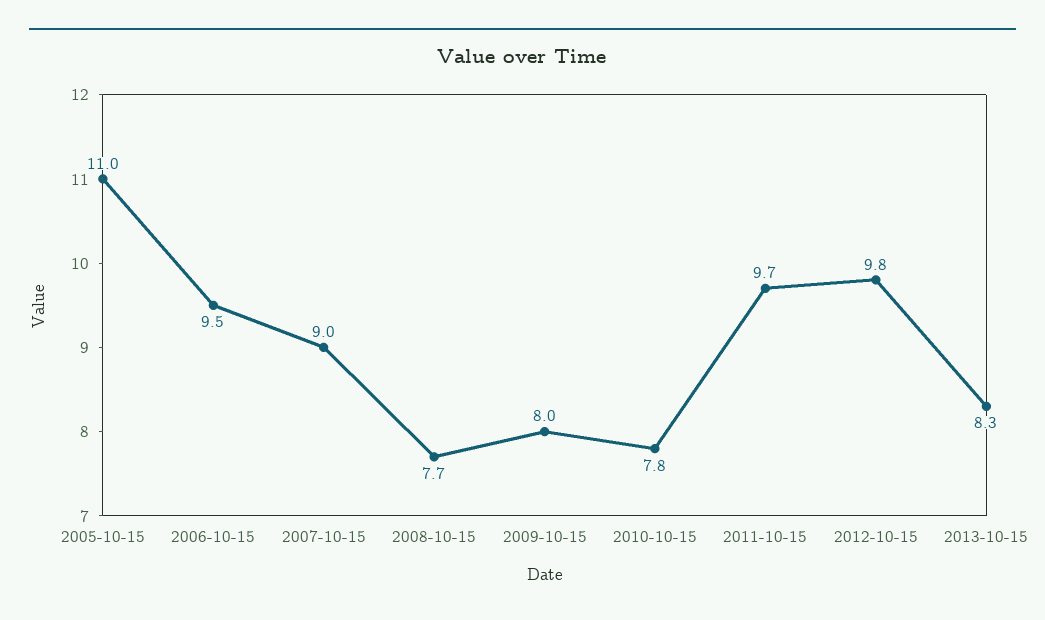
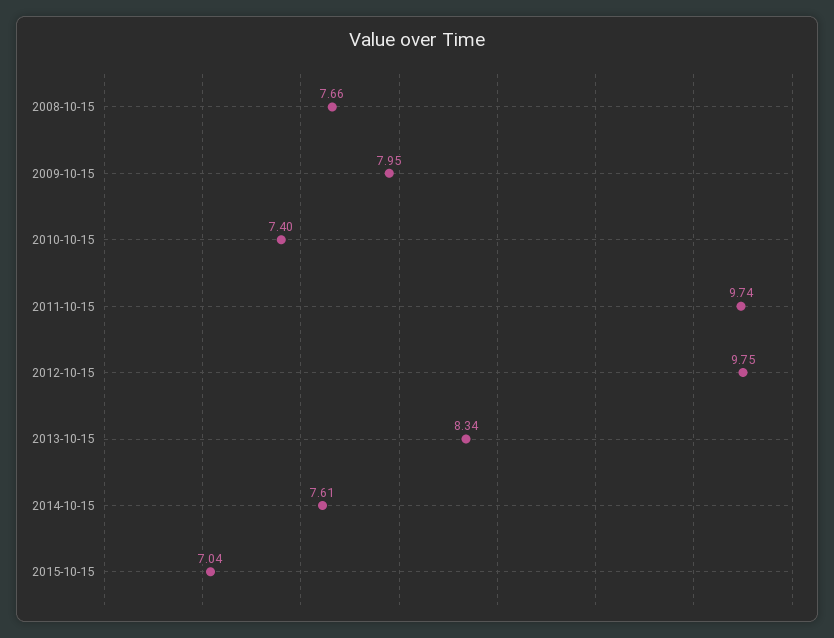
2005-10-15: 11 -> none
2006-10-15: 9.5 -> none
2007-10-15: 9 -> none
2010-10-15: 7.8 -> 7.4
2014-10-15: none -> 7.61
2015-10-15: none -> 7.04

